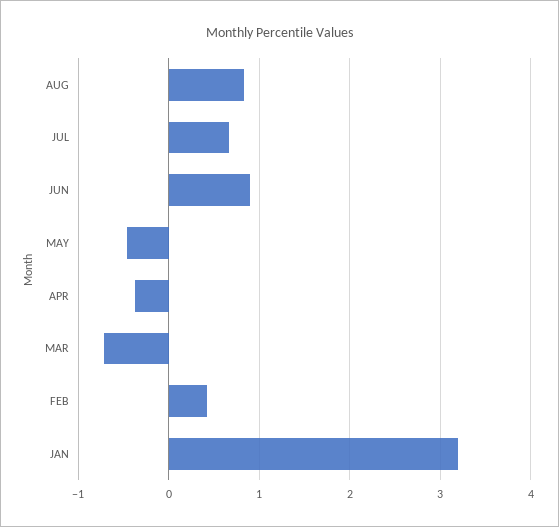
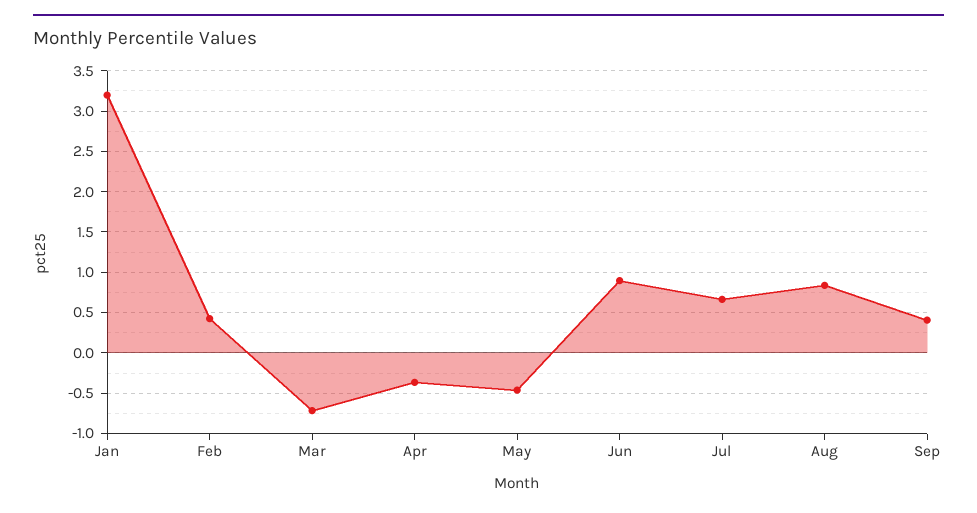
Sep: none -> 0.4

